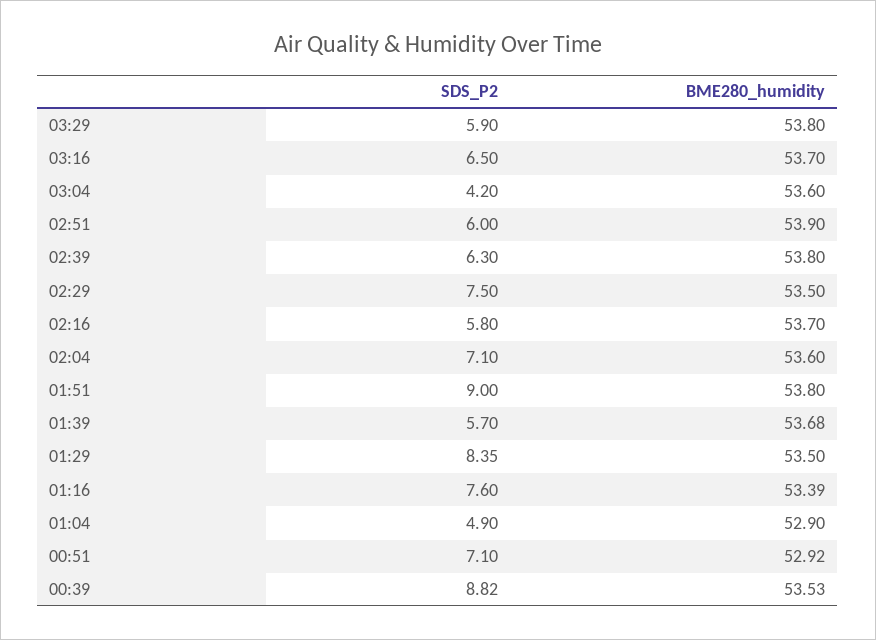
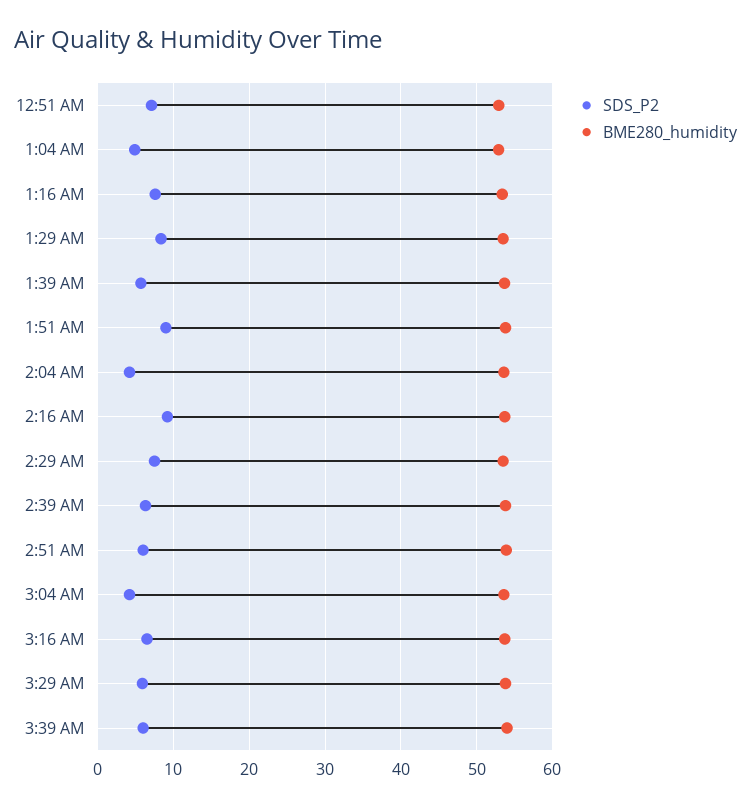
SDS_P2, 02:16: 5.8 -> 9
SDS_P2, 02:04: 7.1 -> 4
SDS_P2, 00:39: 8.82 -> none
BME280_humidity, 00:39: 53.53 -> none
SDS_P2, 3:39 AM: none -> 6
BME280_humidity, 3:39 AM: none -> 54

